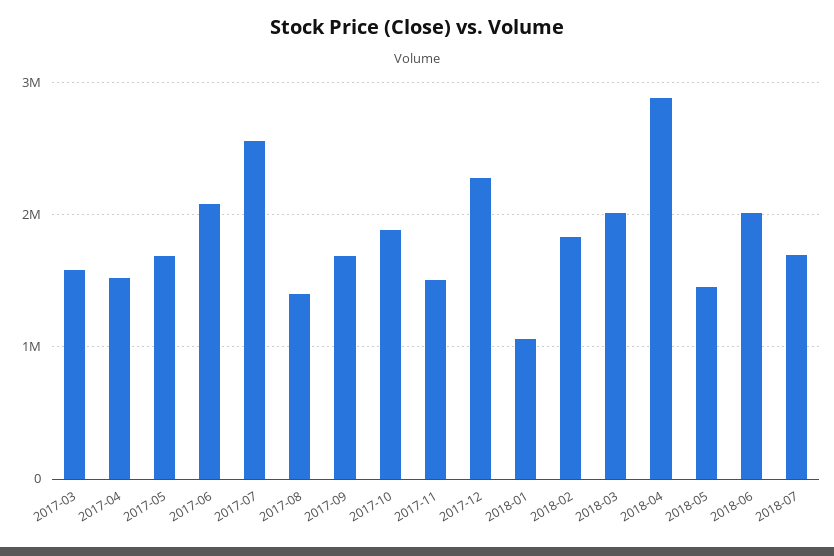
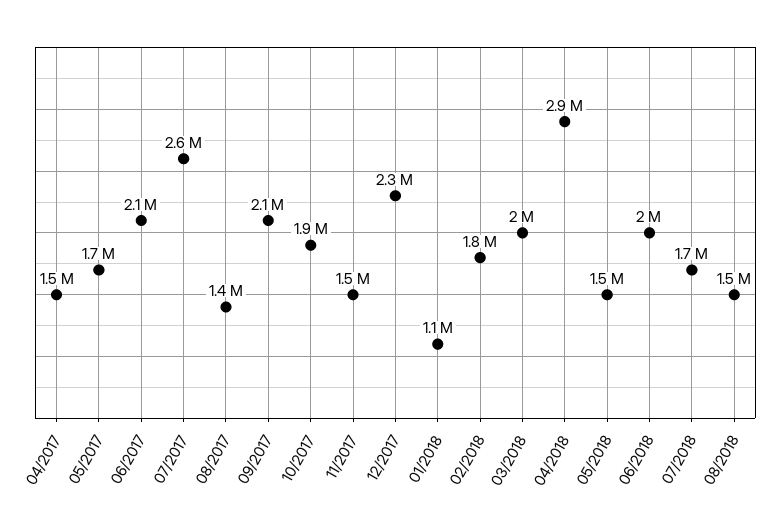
2017-03: 1600000 -> none
2017-09: 1700000 -> 2100000
08/2018: none -> 1500000

